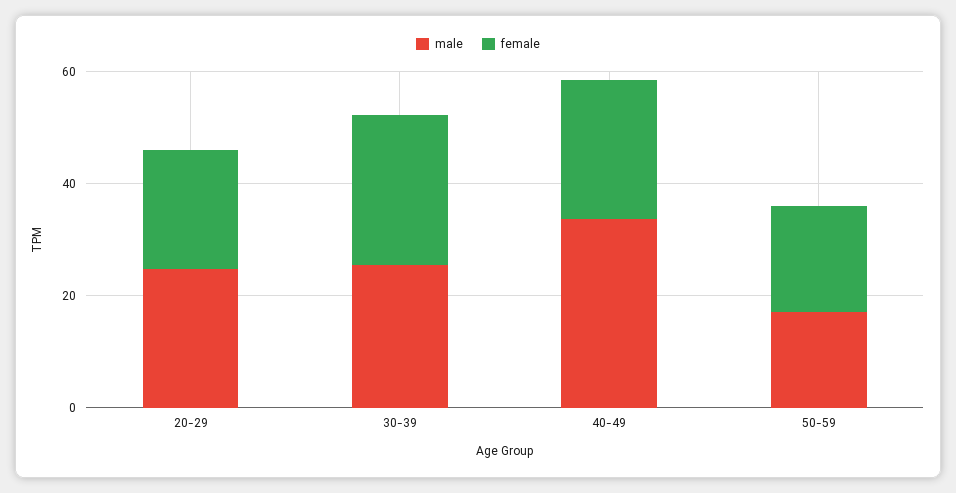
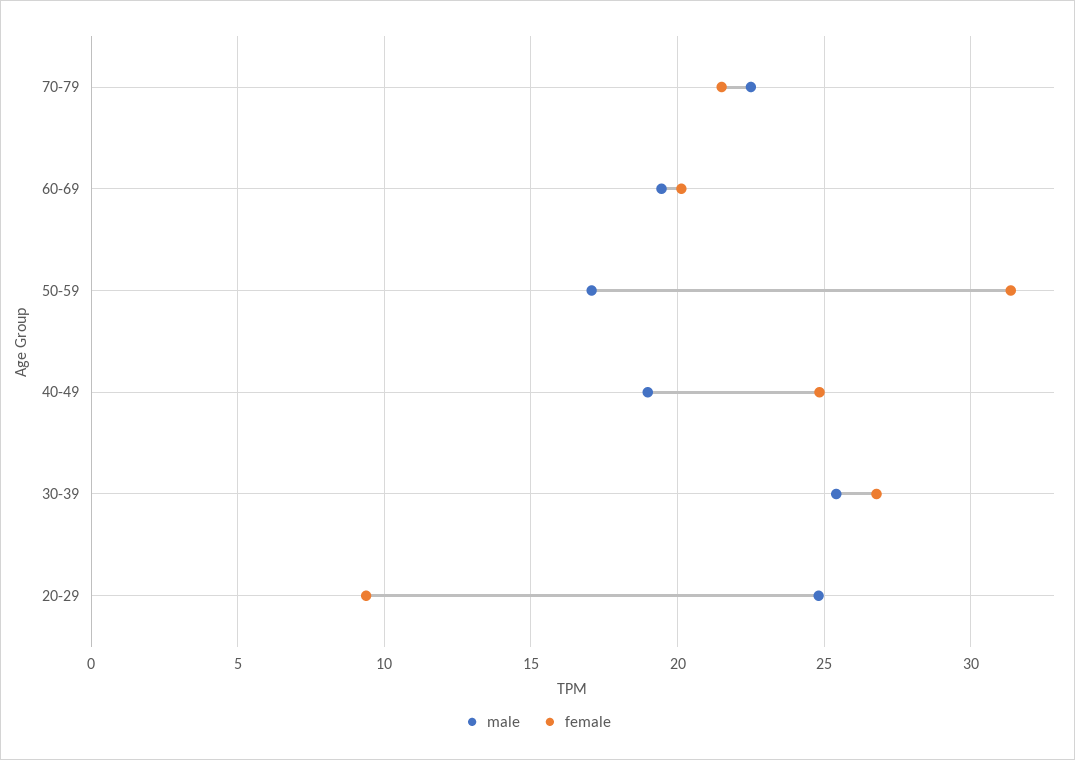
female, 20-29: 20 -> 9.5
male, 40-49: 35 -> 19
female, 50-59: 20 -> 31.5
male, 70-79: none -> 22.5
female, 70-79: none -> 21.5
male, 60-69: none -> 19.5
female, 60-69: none -> 20

